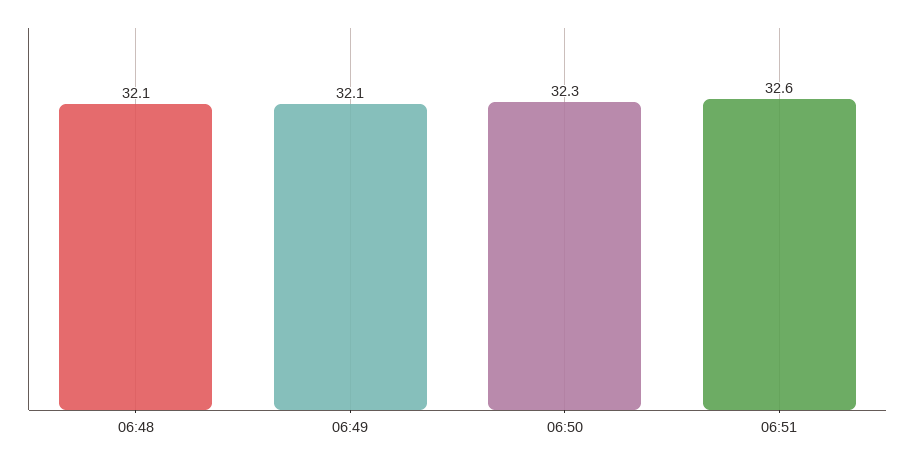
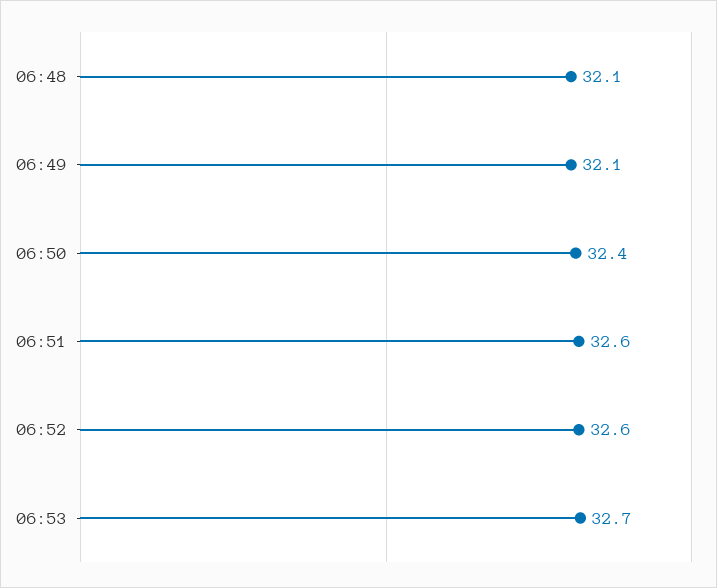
06:50: 32.3 -> 32.4
06:52: none -> 32.6
06:53: none -> 32.7

